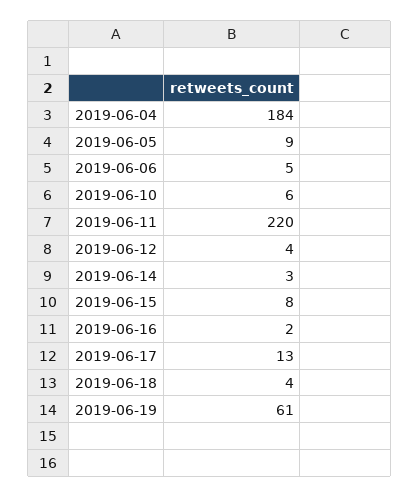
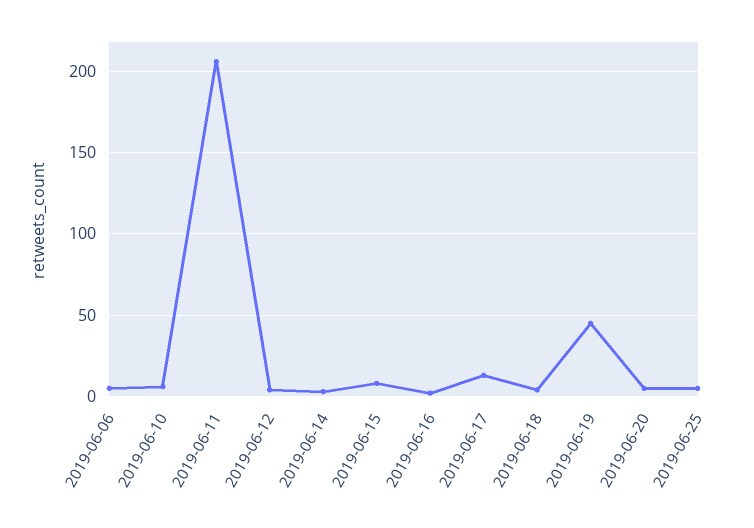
2019-06-04: 184 -> none
2019-06-05: 9 -> none
2019-06-11: 220 -> 205
2019-06-19: 61 -> 45
2019-06-20: none -> 5
2019-06-25: none -> 5

